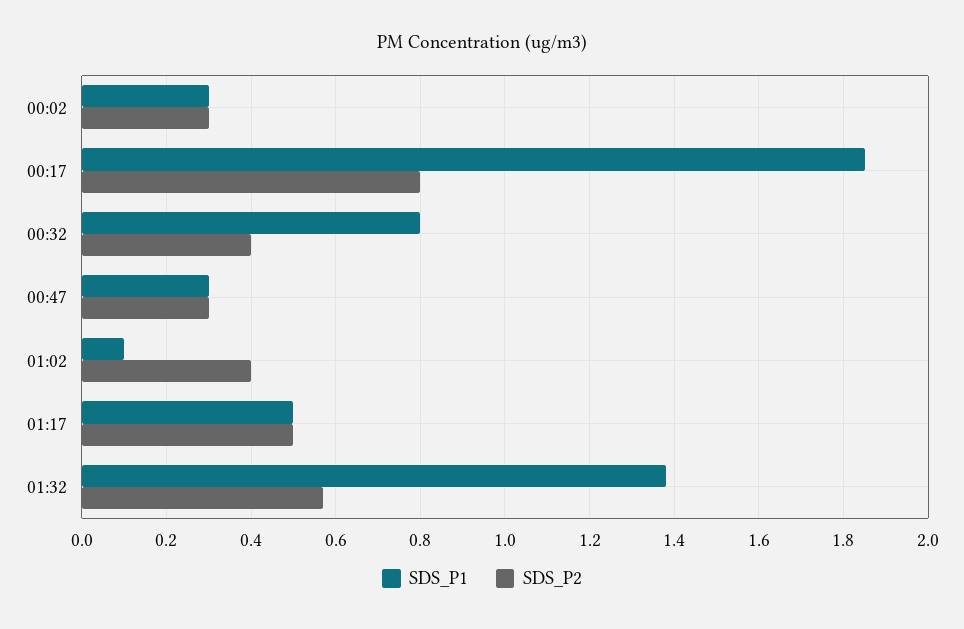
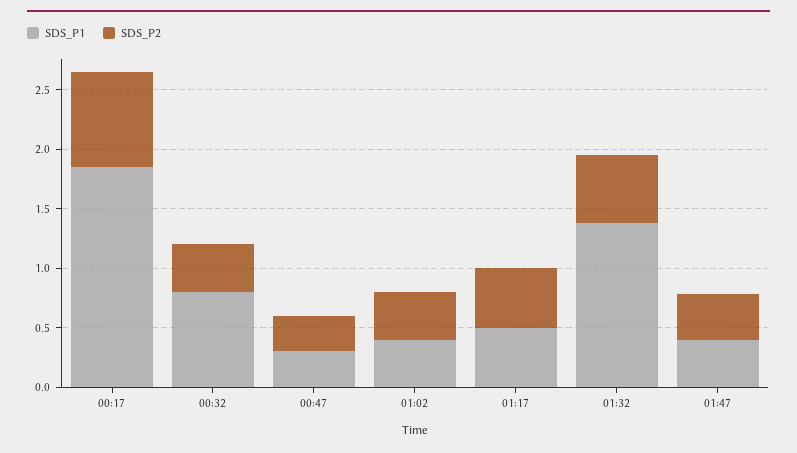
SDS_P1, 00:02: 0.3 -> none
SDS_P2, 00:02: 0.3 -> none
SDS_P1, 01:02: 0.1 -> 0.4
SDS_P1, 01:47: none -> 0.4
SDS_P2, 01:47: none -> 0.4

